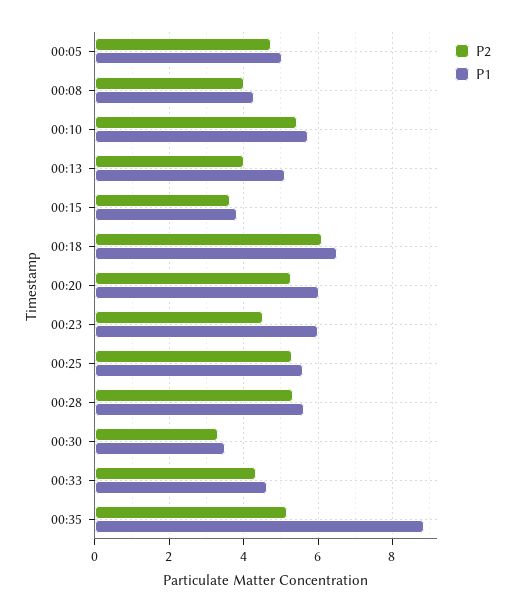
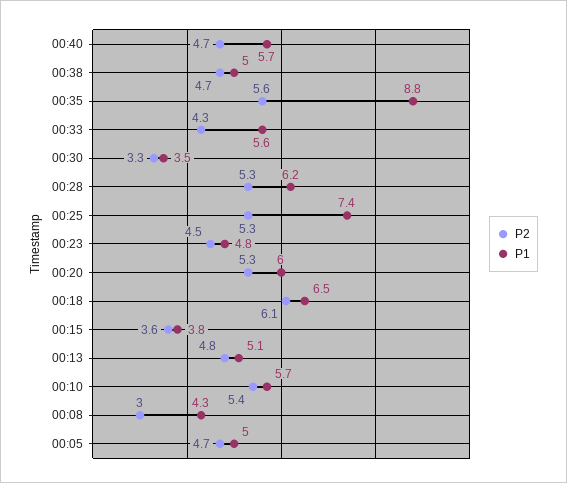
P2, 00:08: 4 -> 3
P2, 00:13: 4 -> 4.8
P1, 00:23: 6 -> 4.8
P1, 00:25: 5.6 -> 7.4
P1, 00:28: 5.6 -> 6.2
P1, 00:33: 4.6 -> 5.6
P2, 00:35: 5.2 -> 5.6
P2, 00:40: none -> 4.7
P1, 00:40: none -> 5.7
P2, 00:38: none -> 4.7
P1, 00:38: none -> 5

